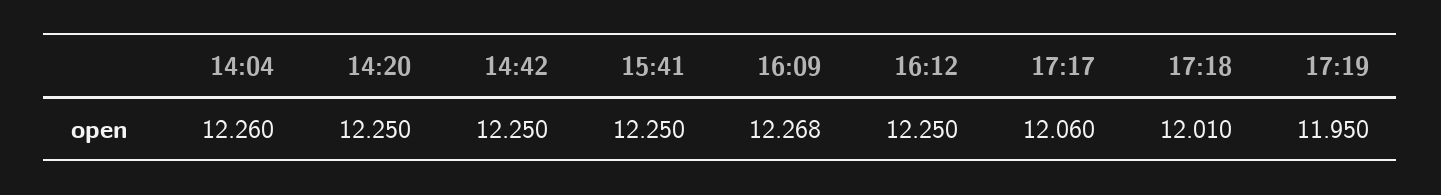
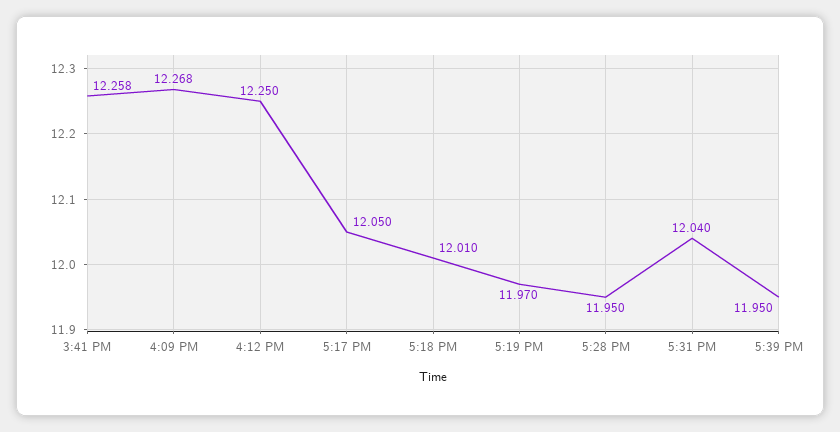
14:04: 12.26 -> none
14:20: 12.25 -> none
14:42: 12.25 -> none
15:41: 12.25 -> 12.258
17:17: 12.06 -> 12.05
17:19: 11.95 -> 11.97
5:28 PM: none -> 11.95
5:31 PM: none -> 12.04
5:39 PM: none -> 11.95

